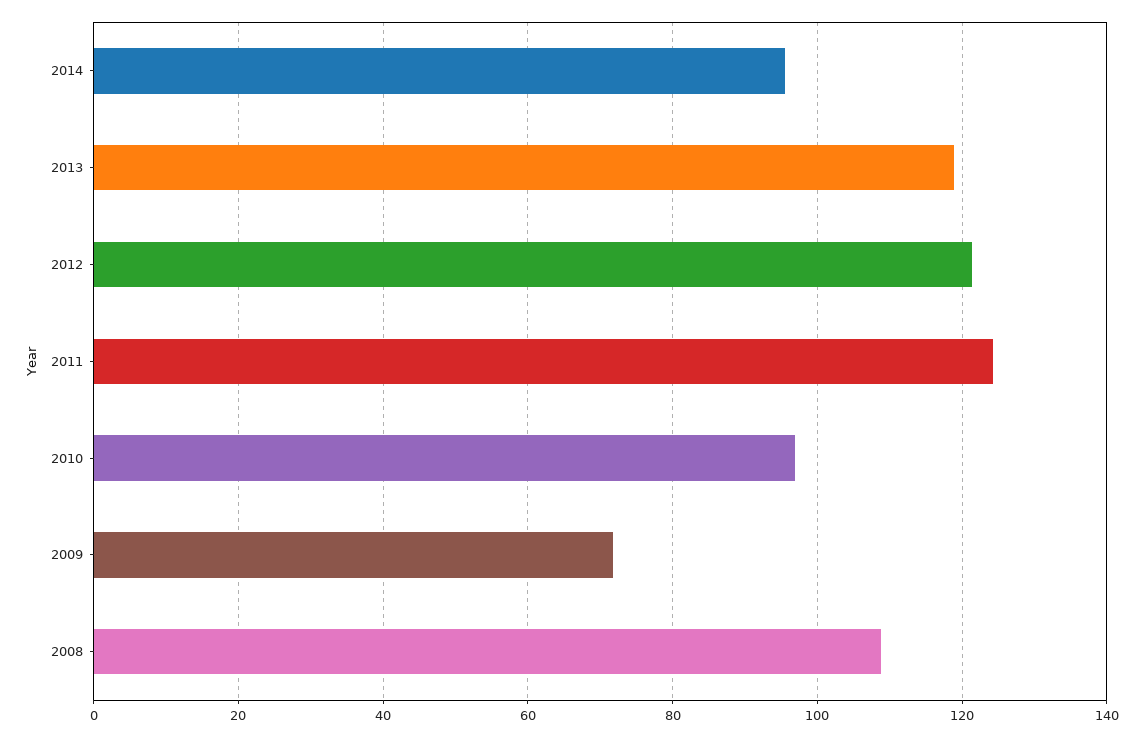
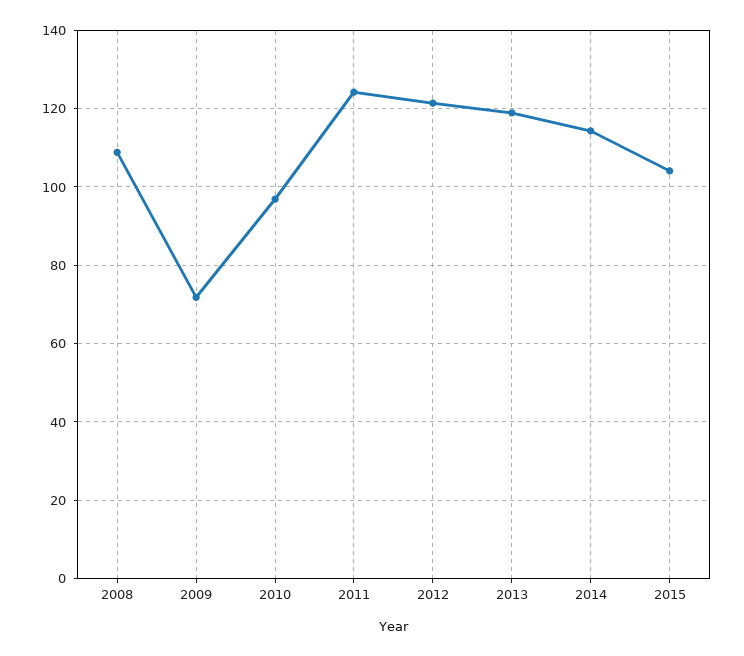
2014: 96 -> 114
2015: none -> 104

